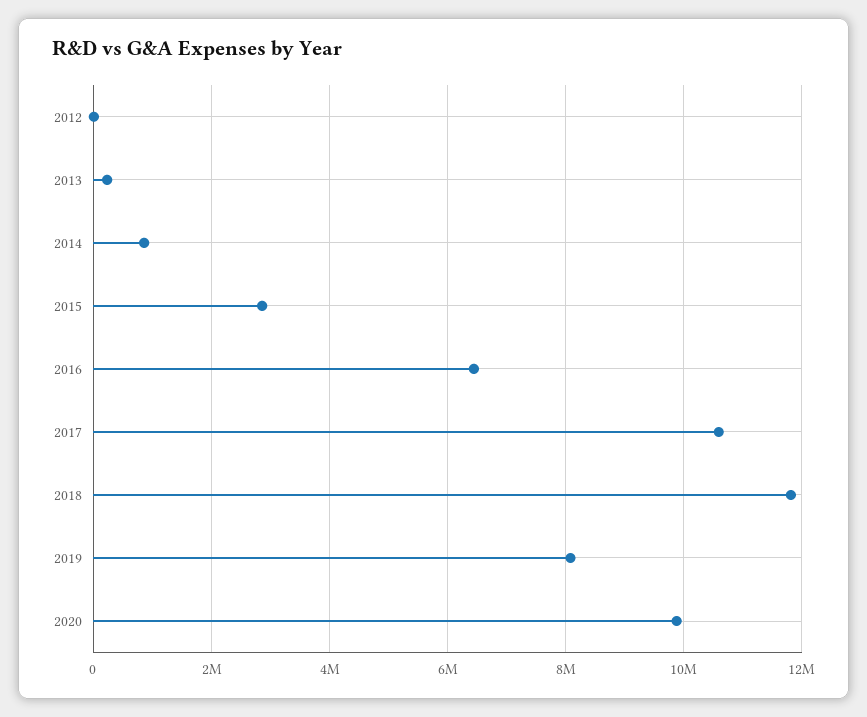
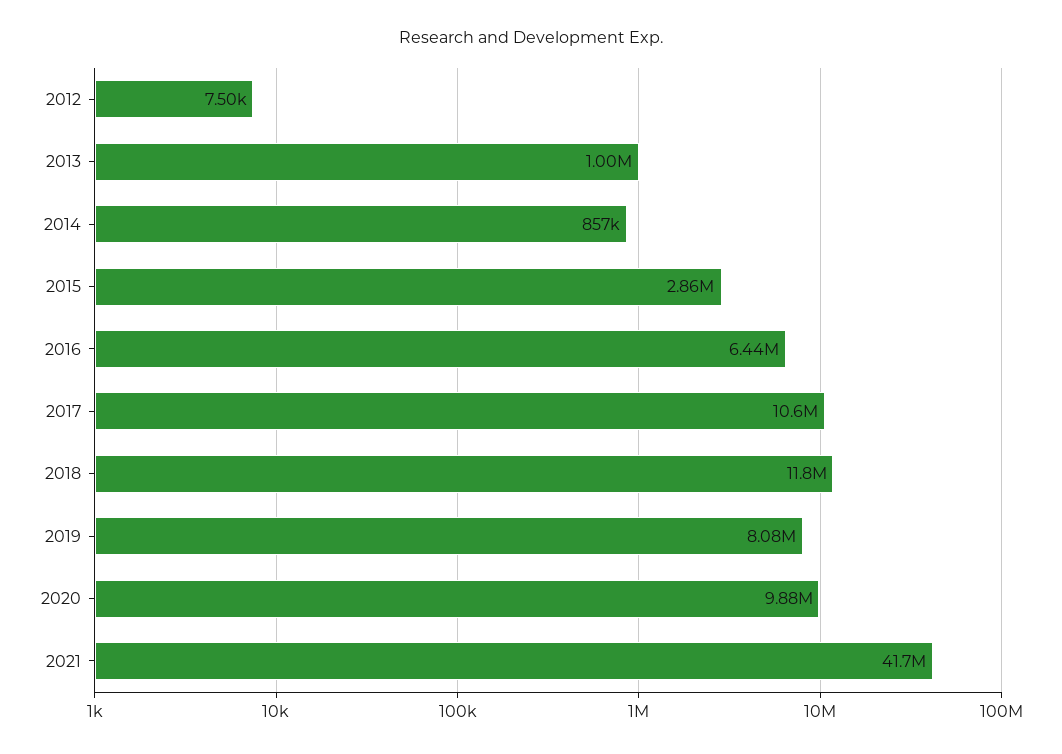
2013: 200000 -> 1000000
2021: none -> 41700000

